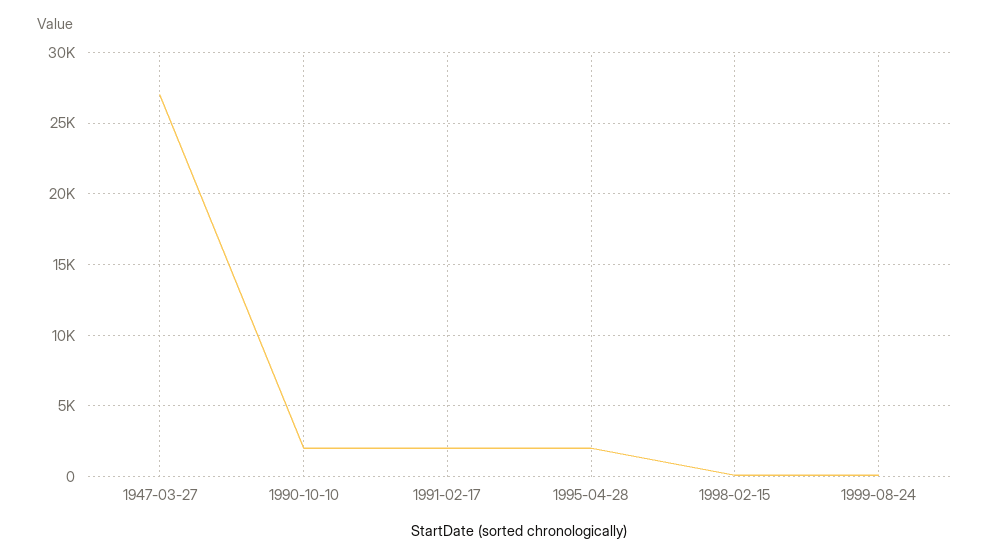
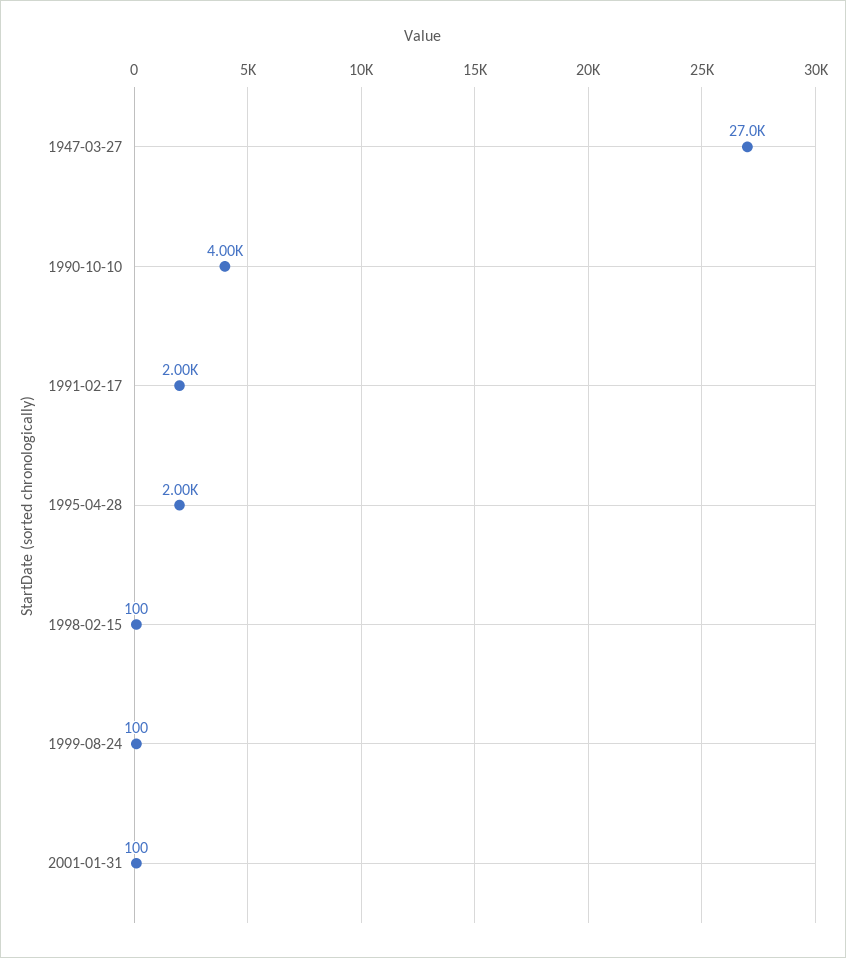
1990-10-10: 2000 -> 4000
2001-01-31: none -> 100

